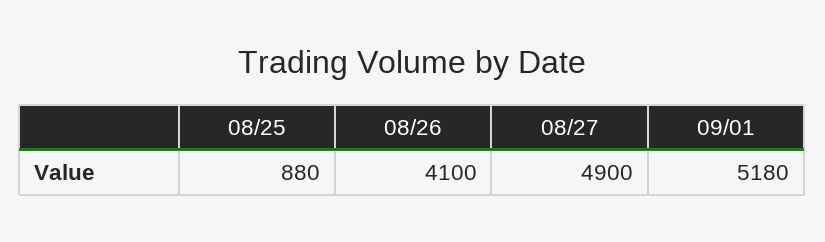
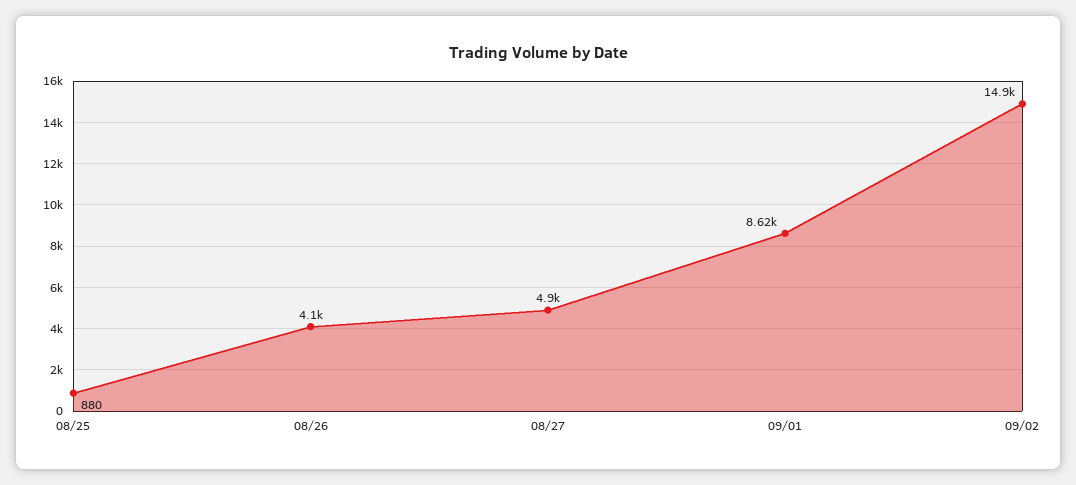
09/01: 5180 -> 8620
09/02: none -> 14900

